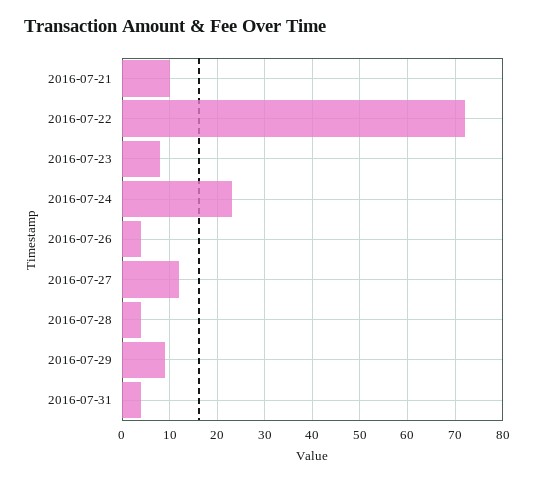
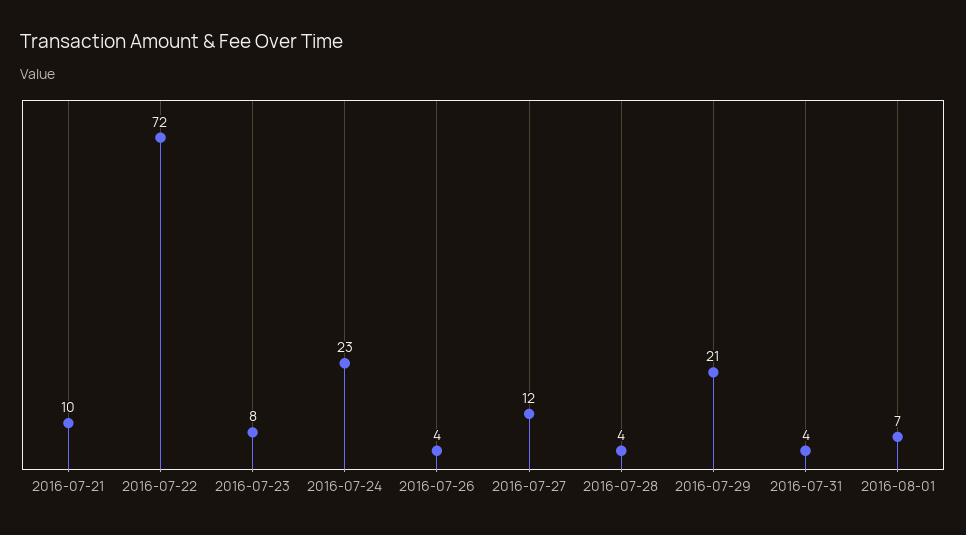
2016-07-29: 10 -> 21
2016-08-01: none -> 7

